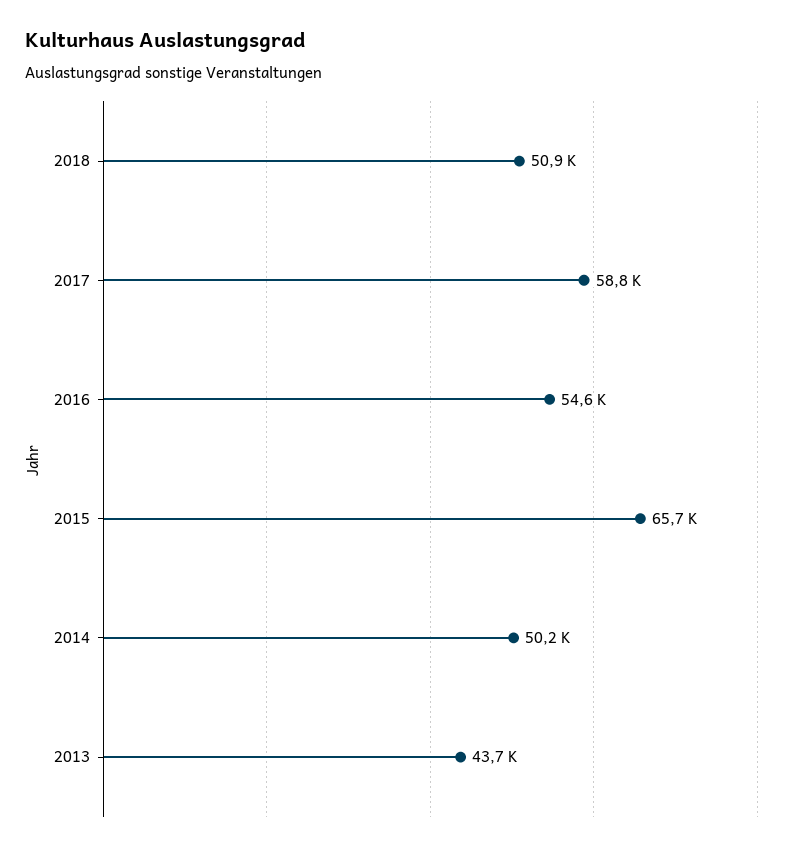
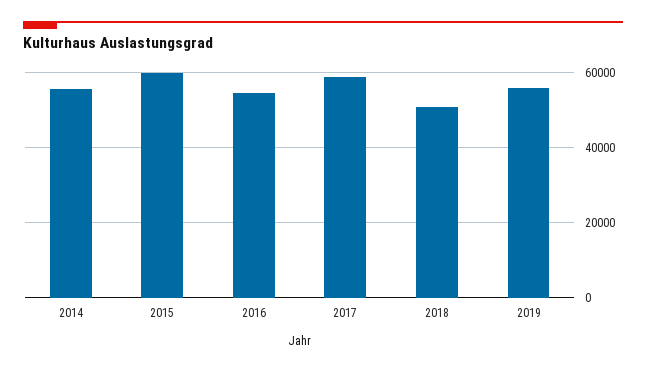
2015: 65700 -> 60000
2014: 50200 -> 56000
2013: 43700 -> none
2019: none -> 56000

